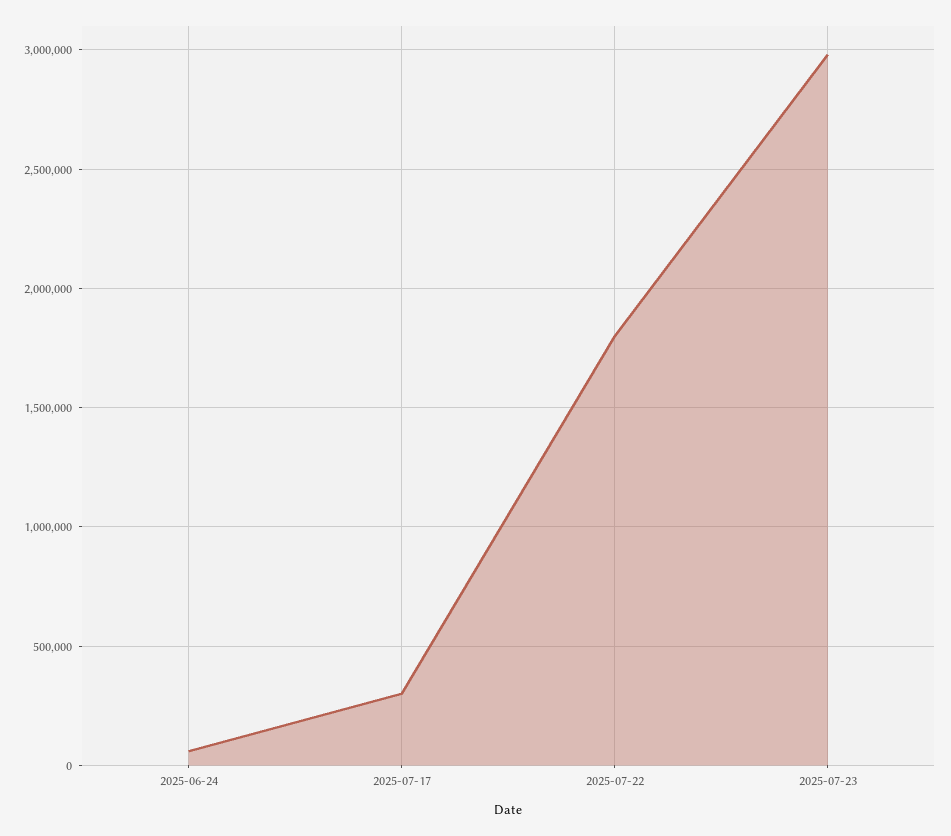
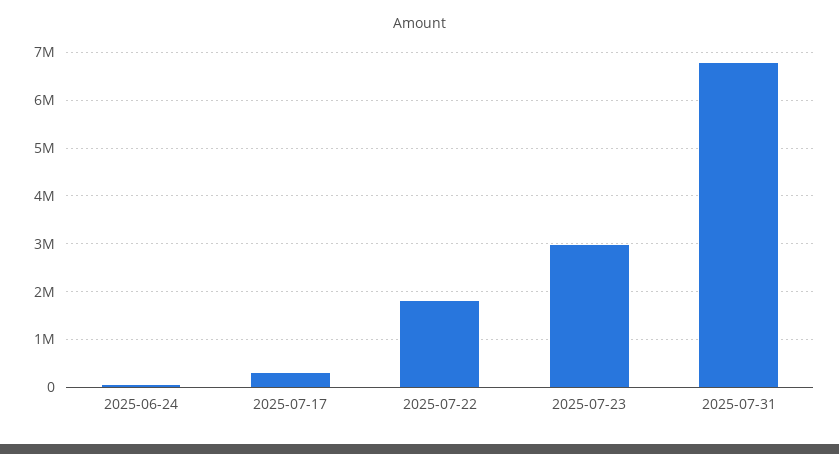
2025-07-31: none -> 6800000

